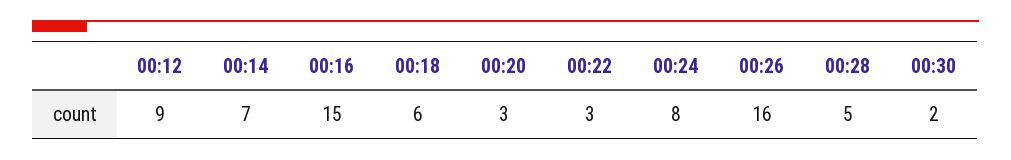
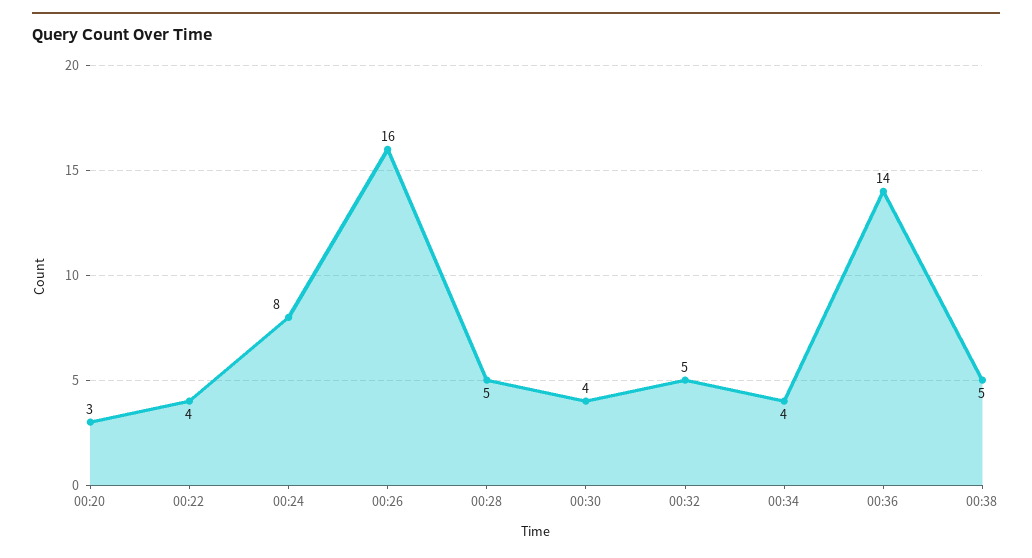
00:12: 9 -> none
00:14: 7 -> none
00:16: 15 -> none
00:18: 6 -> none
00:22: 3 -> 4
00:30: 2 -> 4
00:32: none -> 5
00:34: none -> 4
00:36: none -> 14
00:38: none -> 5

